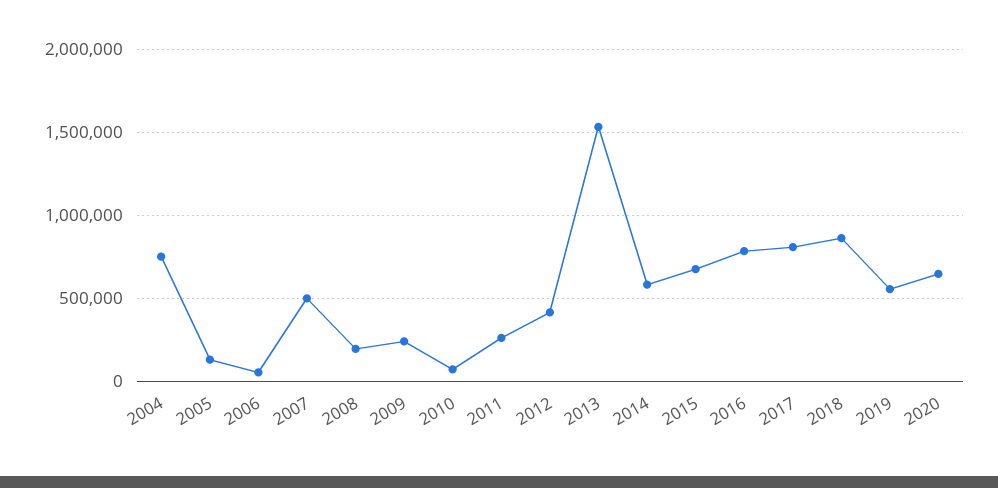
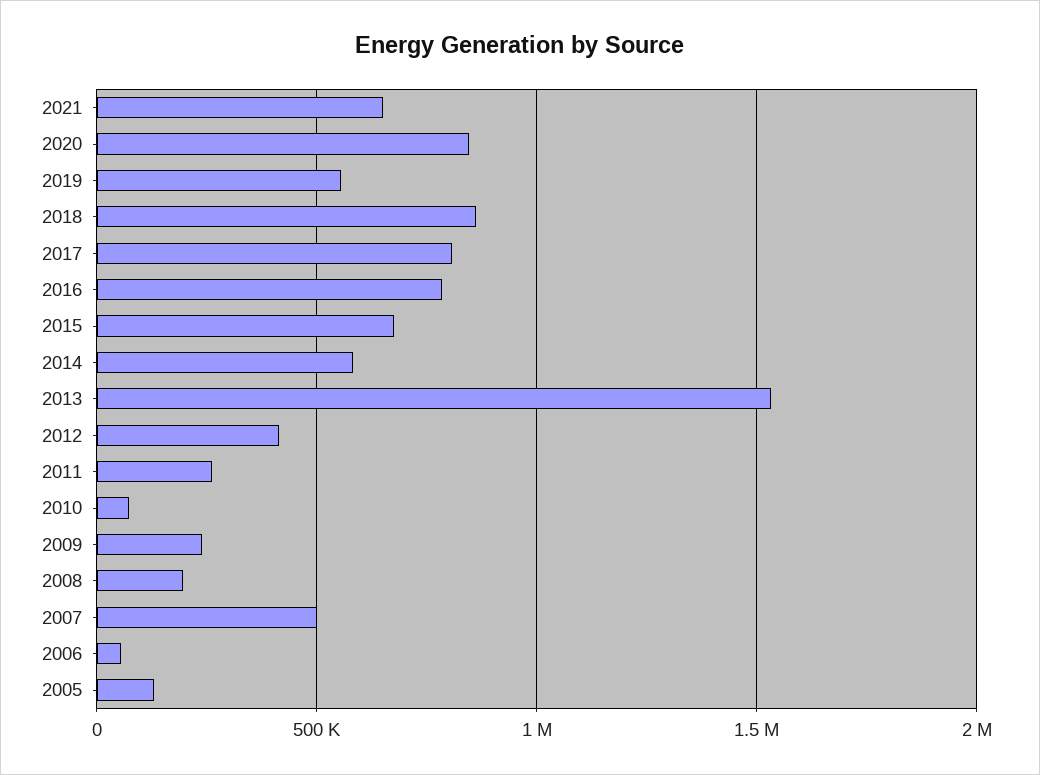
2004: 750000 -> none
2020: 650000 -> 850000
2021: none -> 650000

